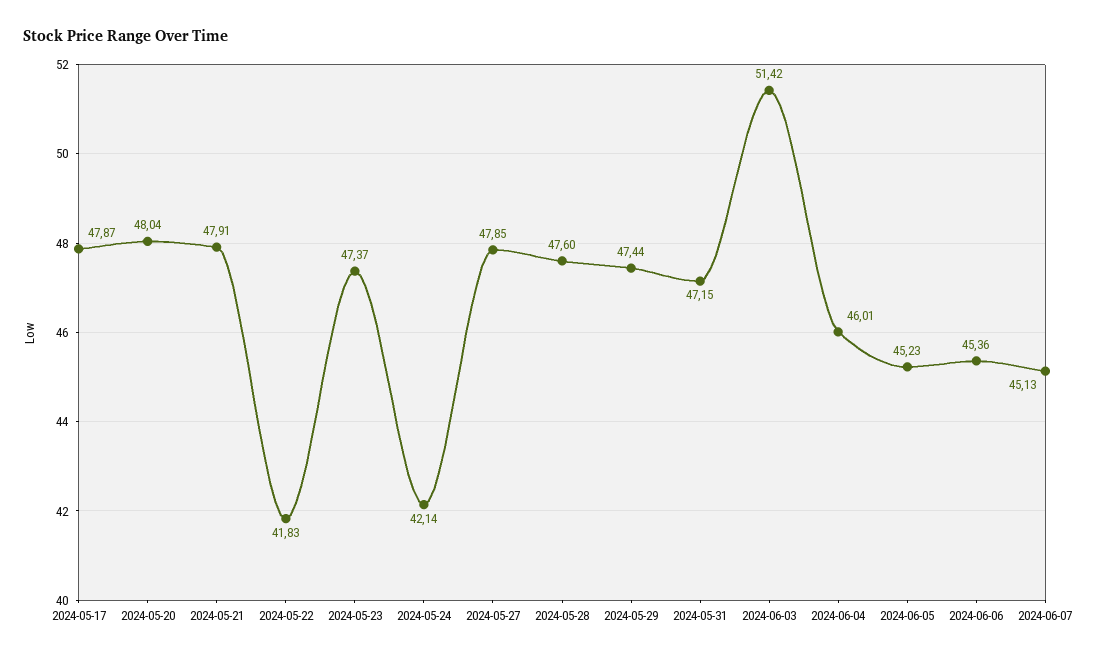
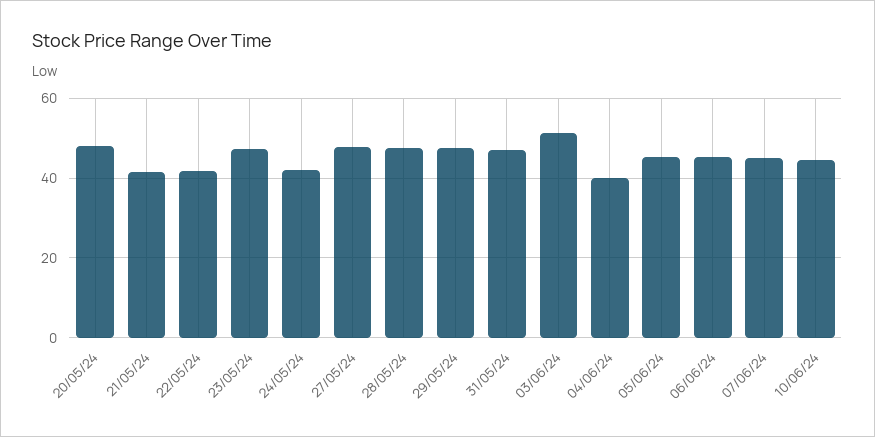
2024-05-17: 47.87 -> none
2024-05-21: 47.91 -> 42
2024-06-04: 46.01 -> 40
10/06/24: none -> 44

